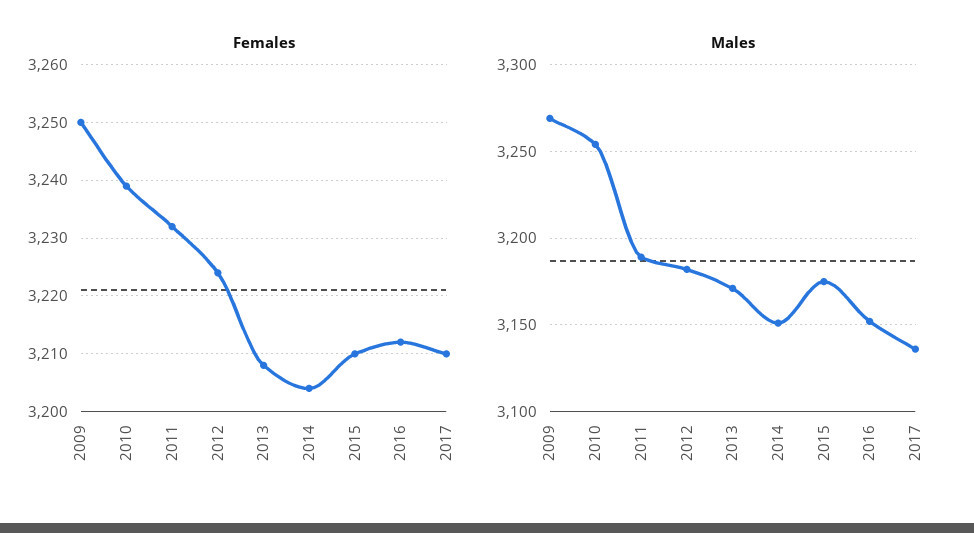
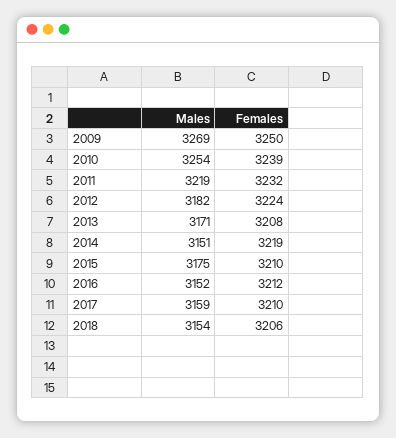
Females, 2014: 3205 -> 3219
Males, 2011: 3190 -> 3219
Males, 2017: 3135 -> 3159
Males, 2018: none -> 3154
Females, 2018: none -> 3206

